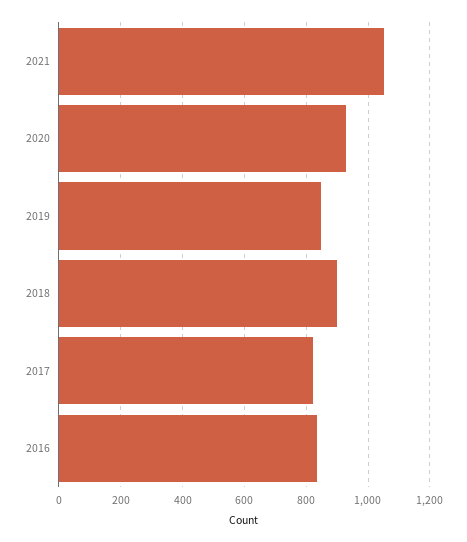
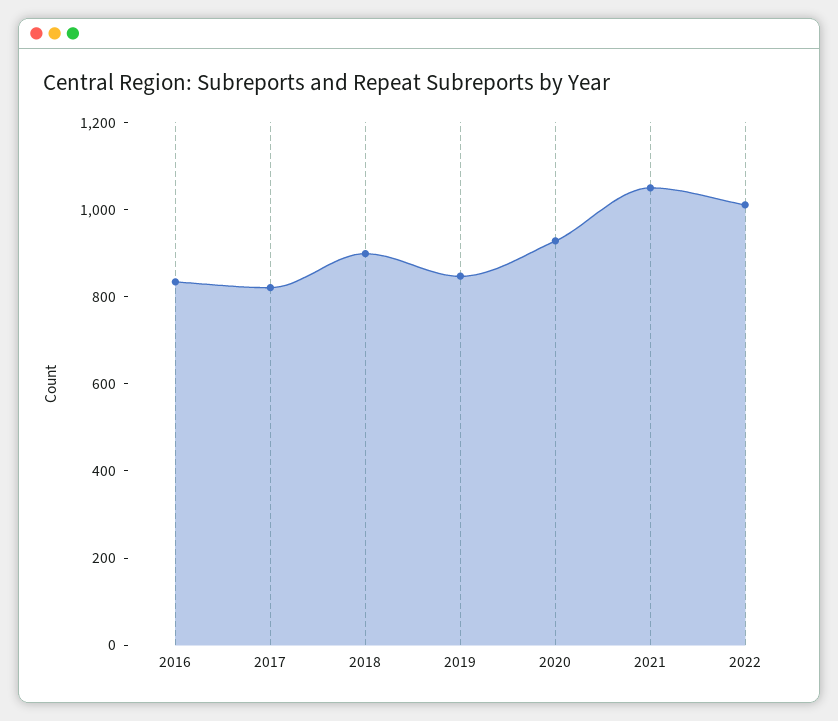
2022: none -> 1000

